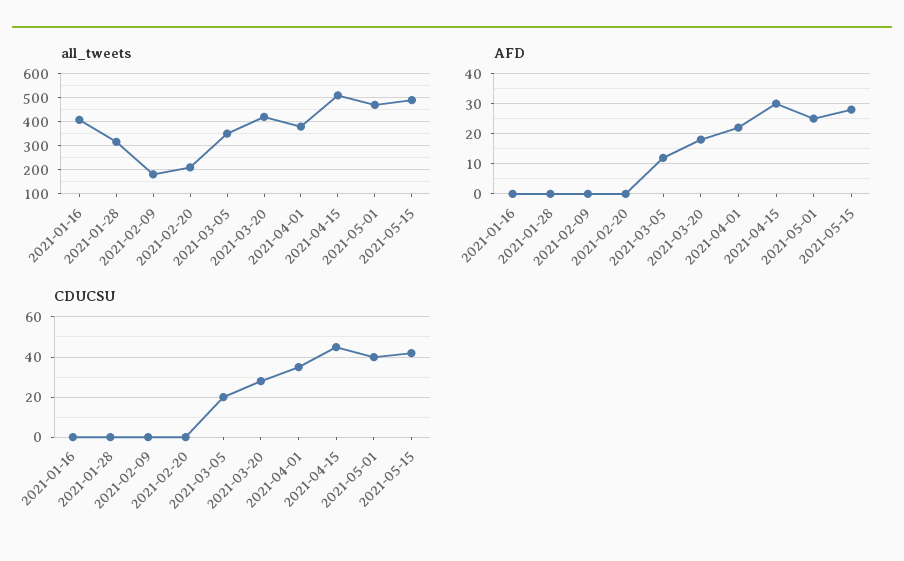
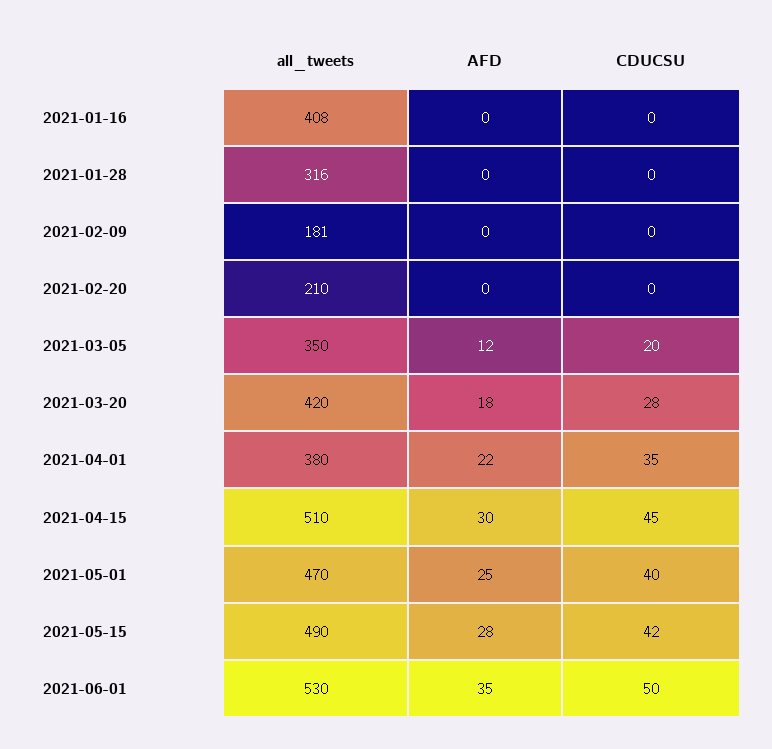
all_tweets, 2021-06-01: none -> 530
AFD, 2021-06-01: none -> 35
CDUCSU, 2021-06-01: none -> 50

